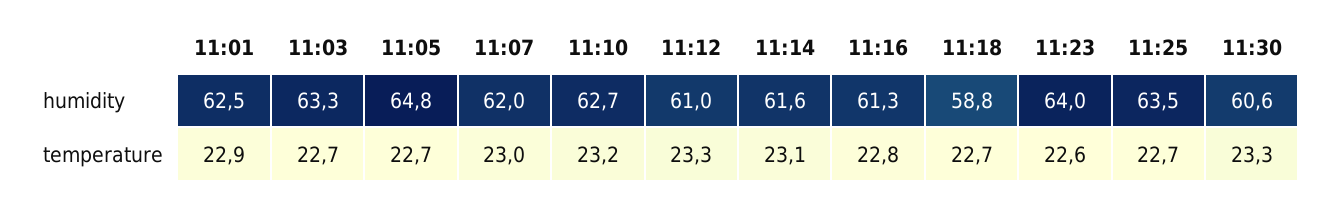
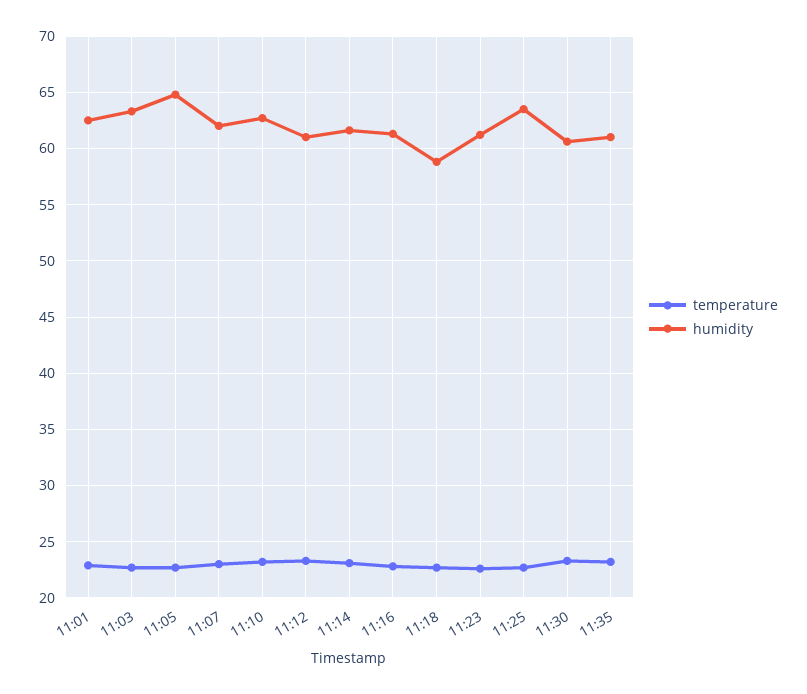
humidity, 11:23: 64 -> 61
temperature, 11:35: none -> 23
humidity, 11:35: none -> 61

